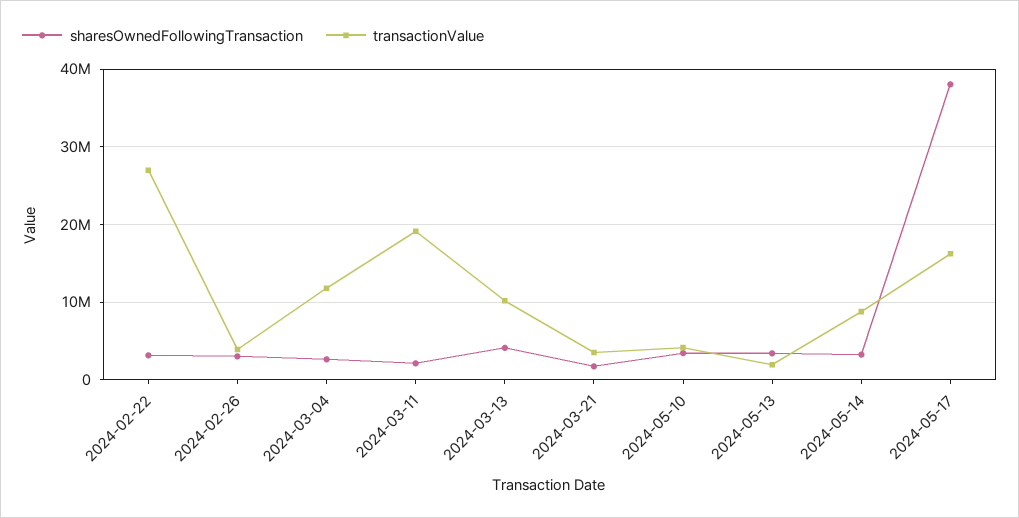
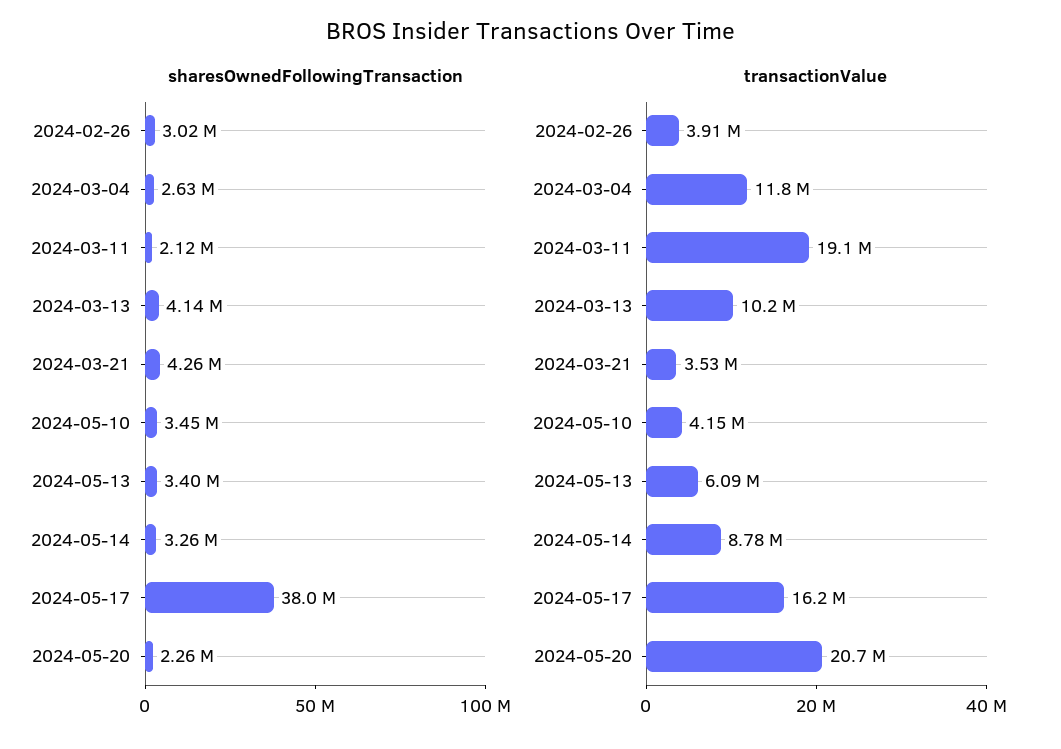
sharesOwnedFollowingTransaction, 2024-02-22: 3000000 -> none
transactionValue, 2024-02-22: 27000000 -> none
sharesOwnedFollowingTransaction, 2024-03-21: 2000000 -> 4260000
transactionValue, 2024-05-13: 2000000 -> 6090000
sharesOwnedFollowingTransaction, 2024-05-20: none -> 2260000
transactionValue, 2024-05-20: none -> 20700000

